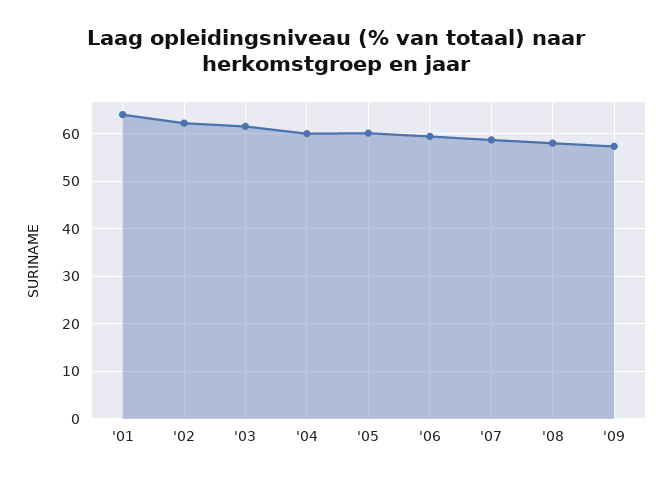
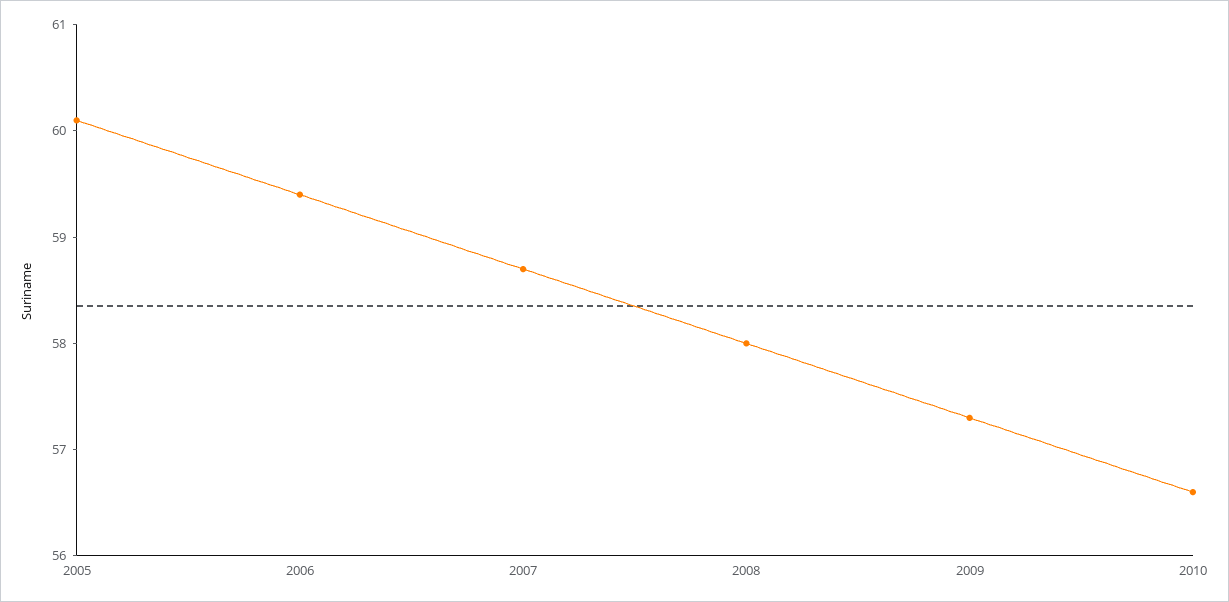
'01: 64 -> none
'02: 62 -> none
'03: 62 -> none
'04: 60 -> none
2010: none -> 56.6

